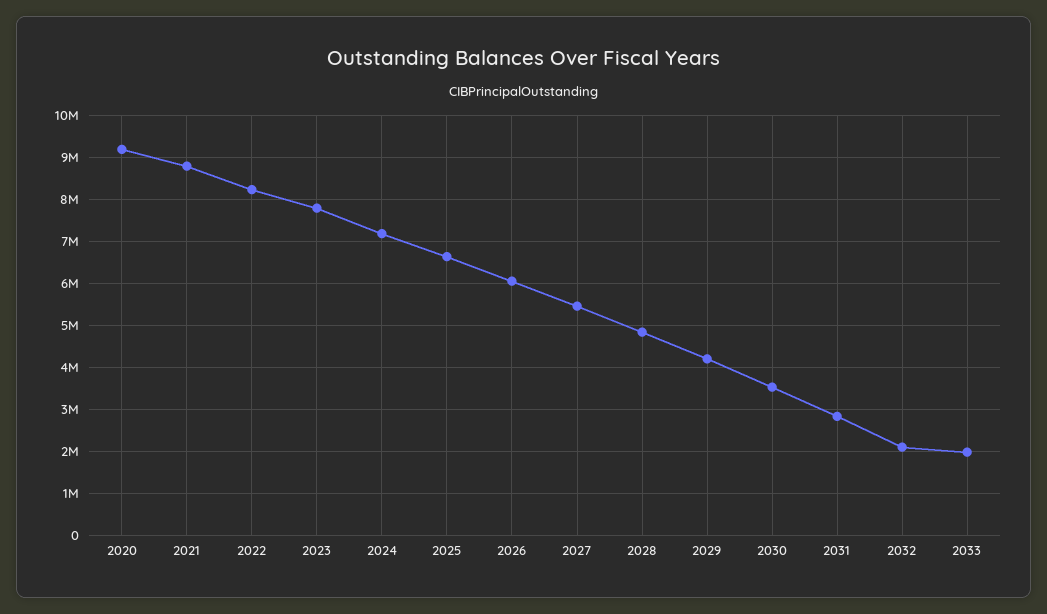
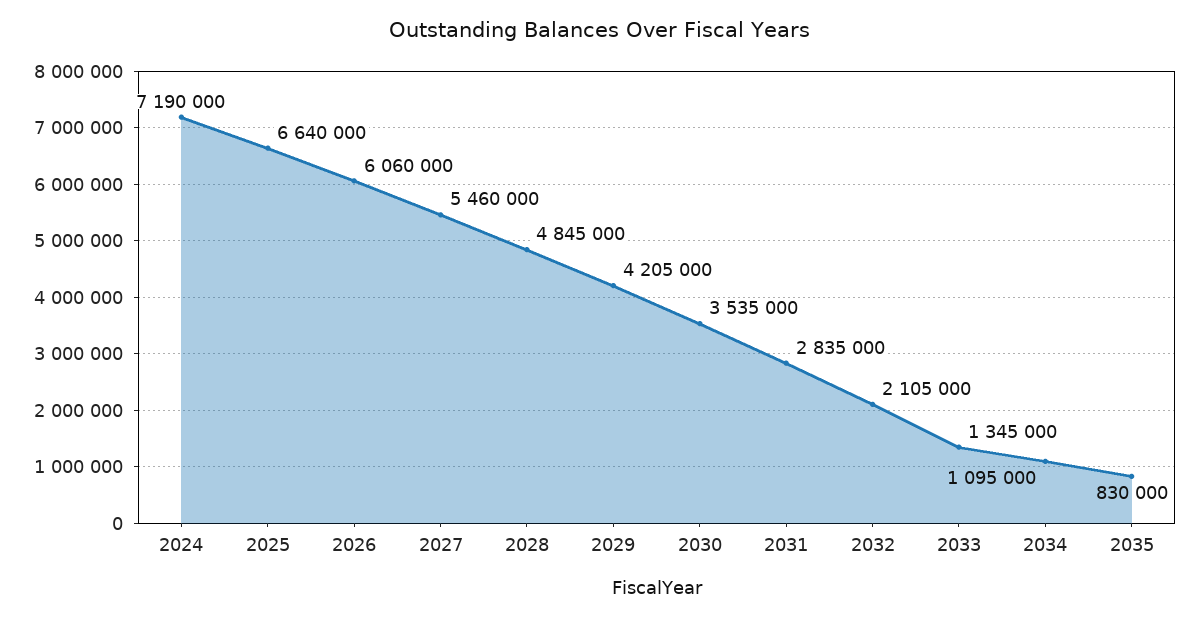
2020: 9200000 -> none
2021: 8800000 -> none
2022: 8200000 -> none
2023: 7800000 -> none
2033: 2000000 -> 1345000
2034: none -> 1095000
2035: none -> 830000

